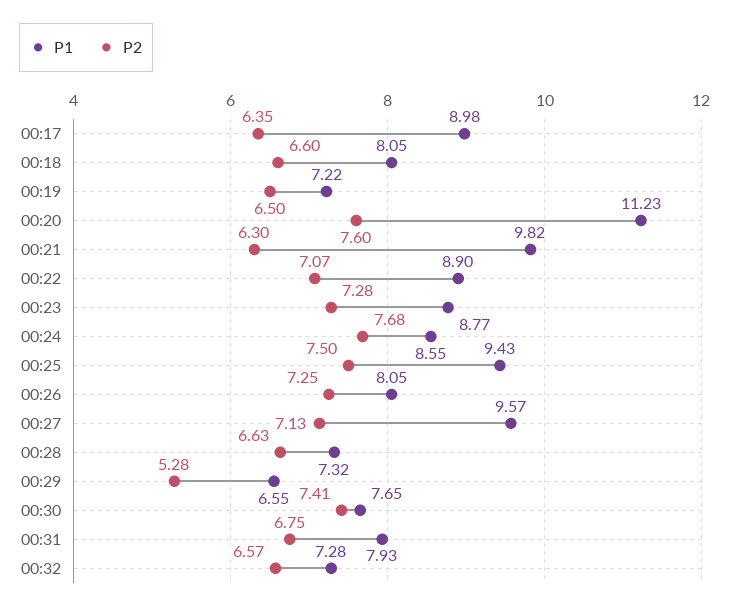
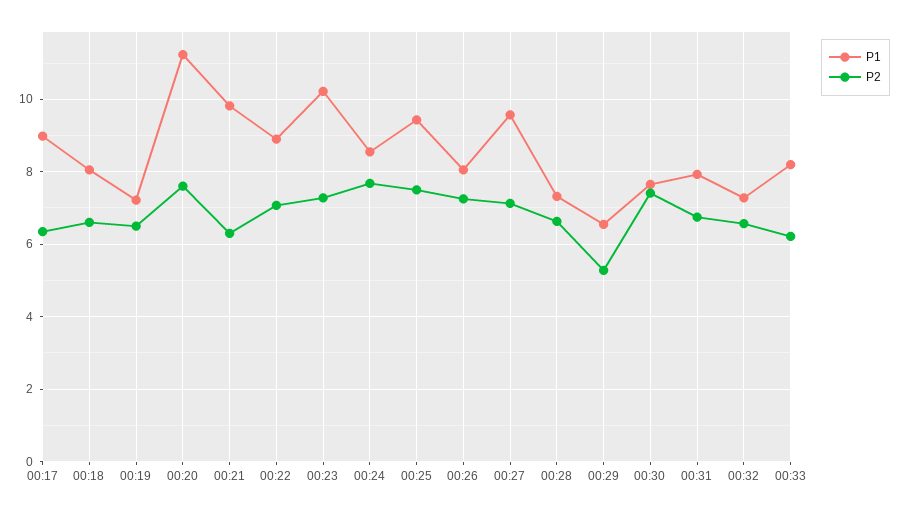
P1, 00:23: 8.77 -> 10.2
P1, 00:33: none -> 8.2
P2, 00:33: none -> 6.2

